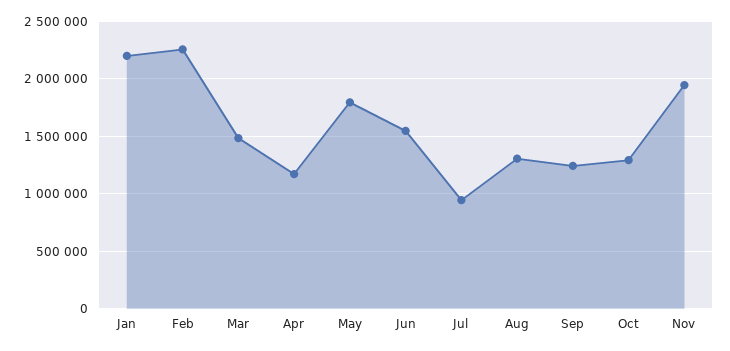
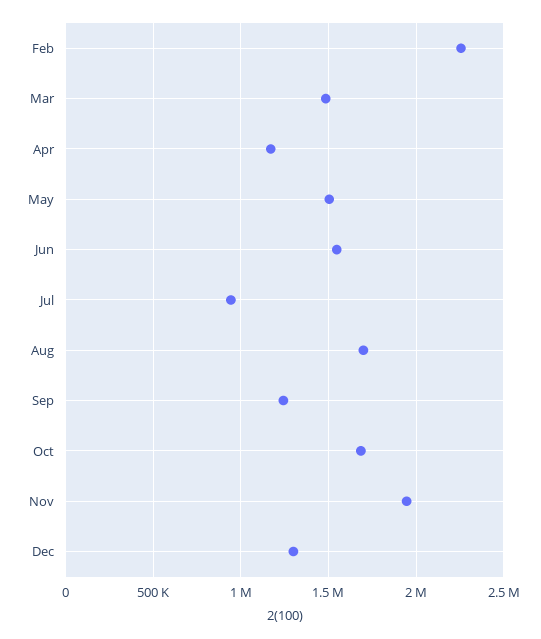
Jan: 2200000 -> none
May: 1800000 -> 1500000
Aug: 1300000 -> 1700000
Oct: 1300000 -> 1700000
Dec: none -> 1300000

